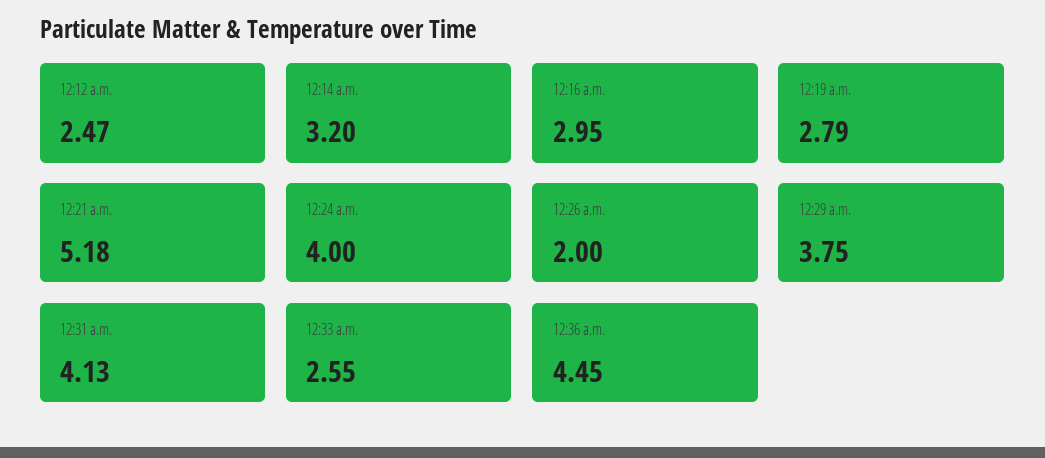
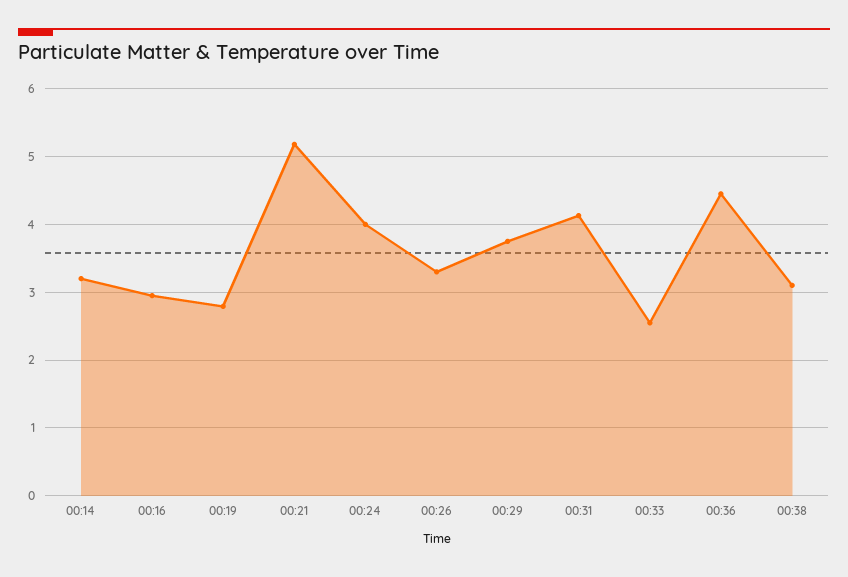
12:12 a.m.: 2.47 -> none
12:26 a.m.: 2 -> 3.3
00:38: none -> 3.1

